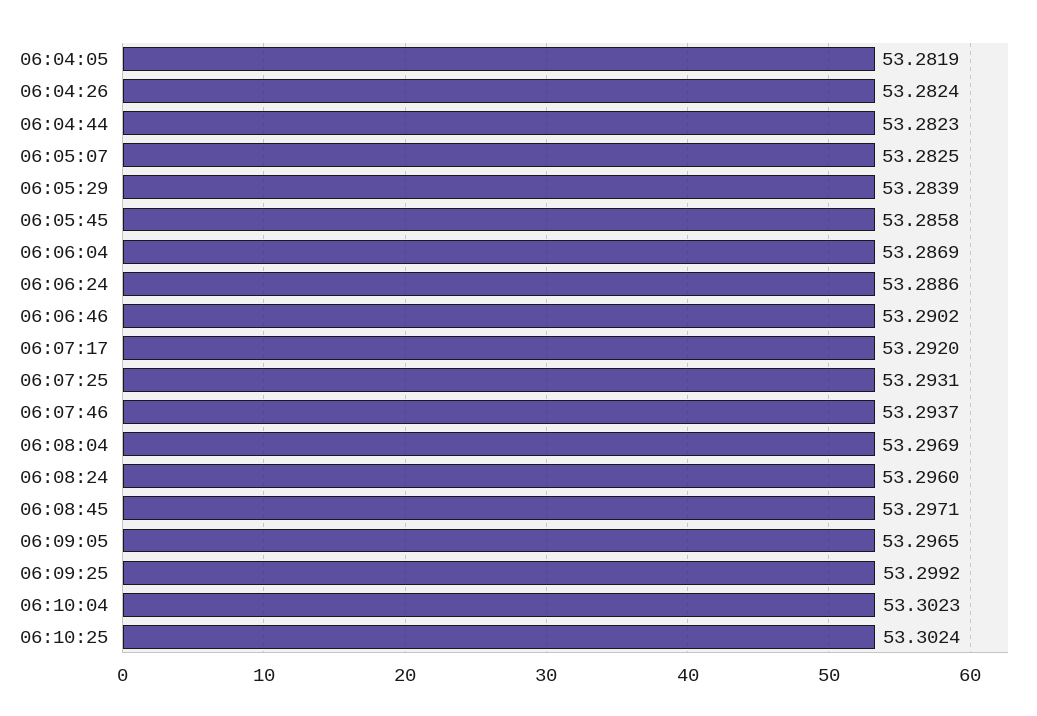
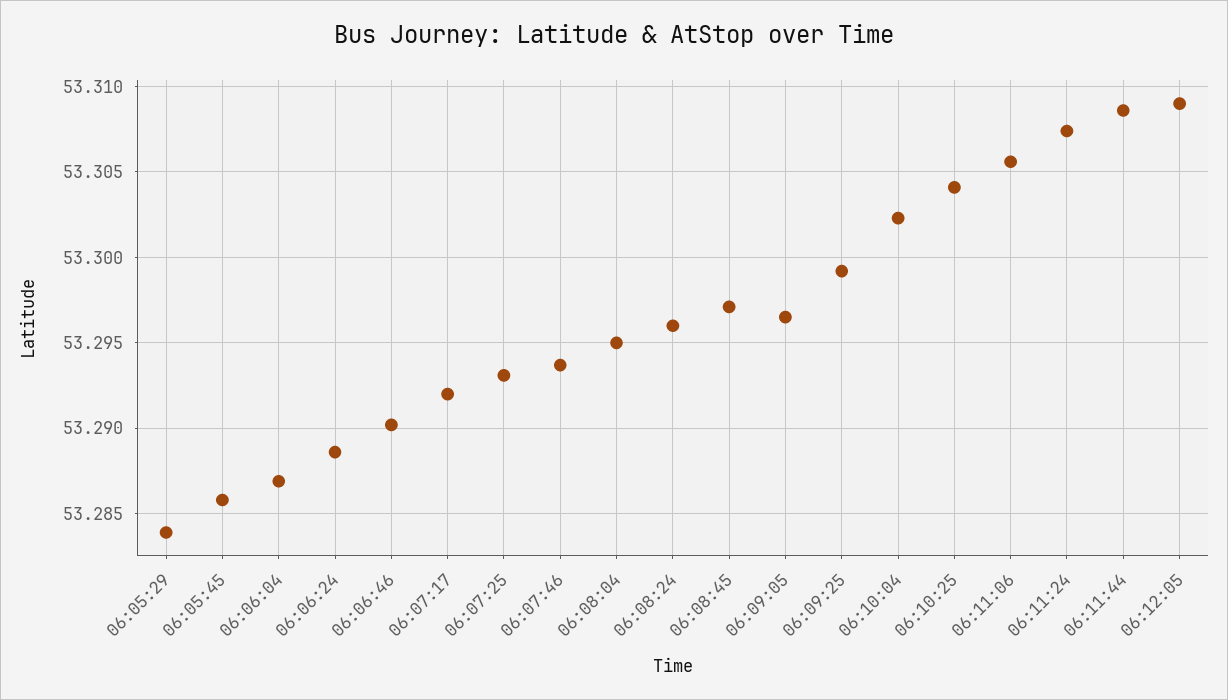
06:04:05: 53.2819 -> none
06:04:26: 53.2824 -> none
06:04:44: 53.2823 -> none
06:05:07: 53.2825 -> none
06:08:04: 53.2969 -> 53.295
06:10:25: 53.3024 -> 53.304
06:11:06: none -> 53.3055
06:11:24: none -> 53.3075
06:11:44: none -> 53.3085
06:12:05: none -> 53.309

